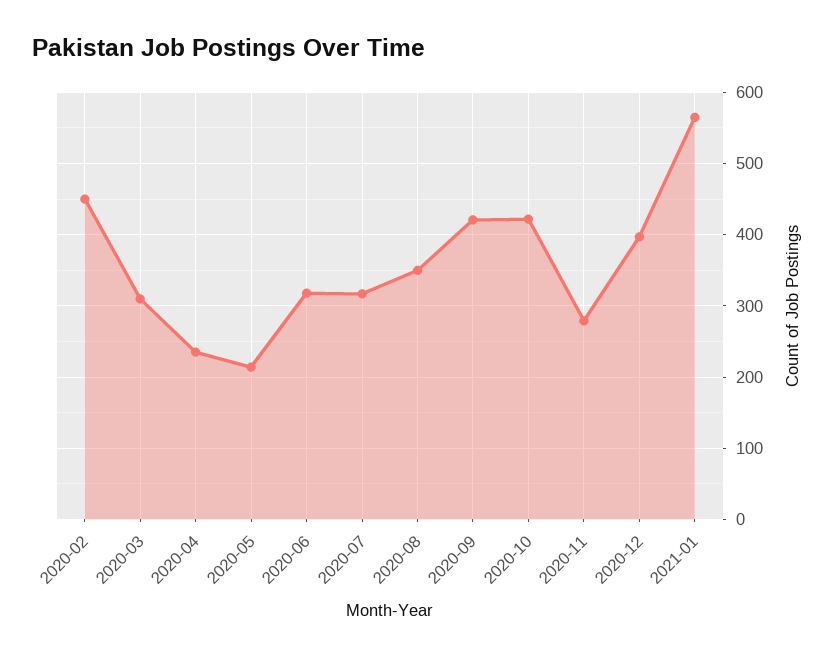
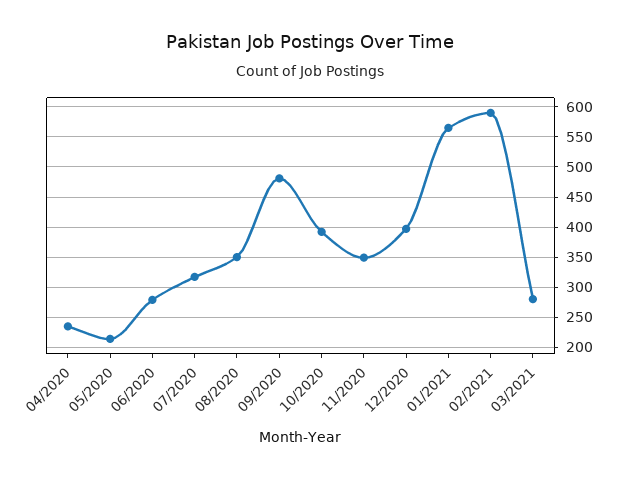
2020-02: 450 -> none
2020-03: 310 -> none
2020-06: 320 -> 280
2020-09: 420 -> 480
2020-10: 420 -> 390
2020-11: 280 -> 350
02/2021: none -> 590
03/2021: none -> 280

